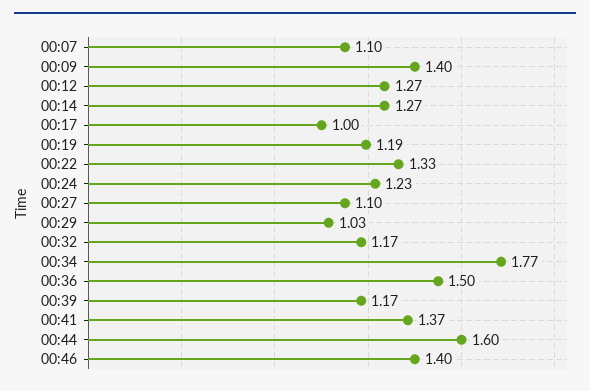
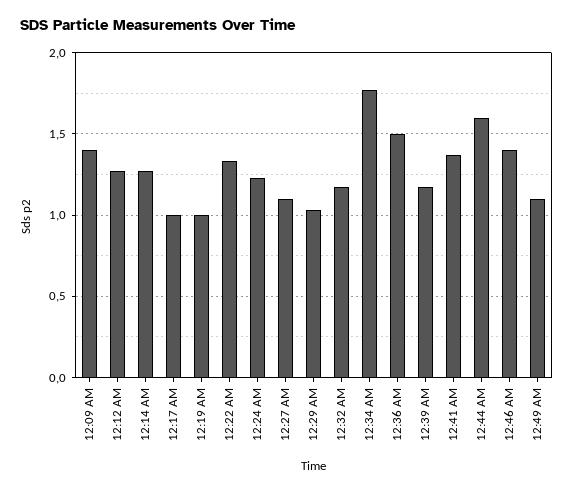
00:07: 1.1 -> none
00:19: 1.19 -> 1
12:49 AM: none -> 1.1

